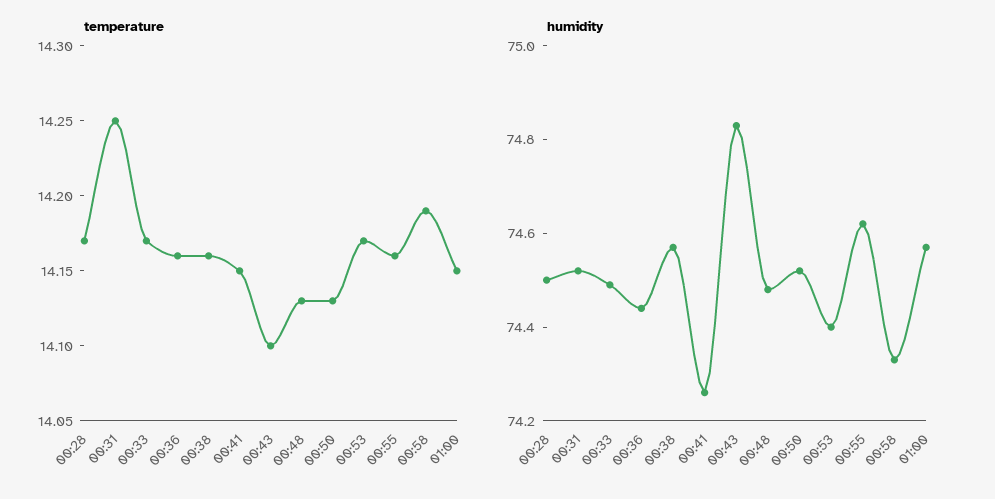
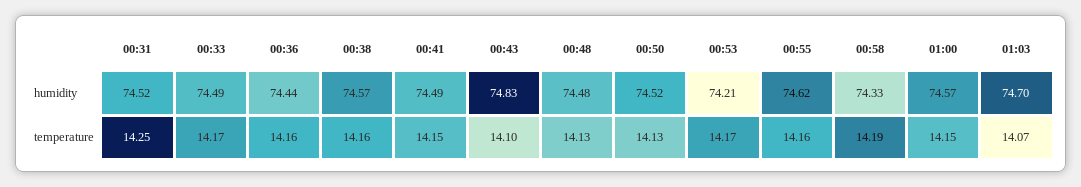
temperature, 00:28: 14.17 -> none
humidity, 00:28: 74.5 -> none
humidity, 00:41: 74.25 -> 74.49
humidity, 00:53: 74.4 -> 74.21
humidity, 01:03: none -> 74.7
temperature, 01:03: none -> 14.07

